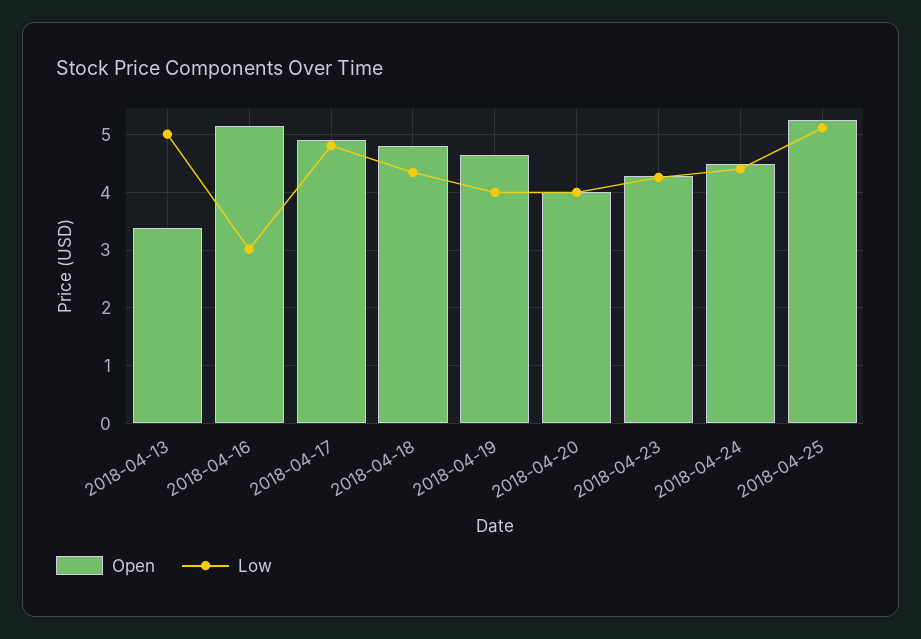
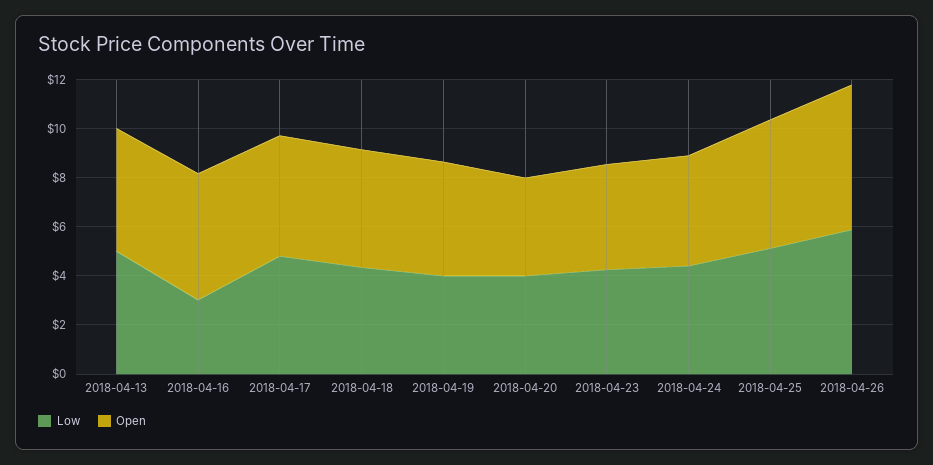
Open, 2018-04-13: 3.4 -> 5
Low, 2018-04-26: none -> 6
Open, 2018-04-26: none -> 6

